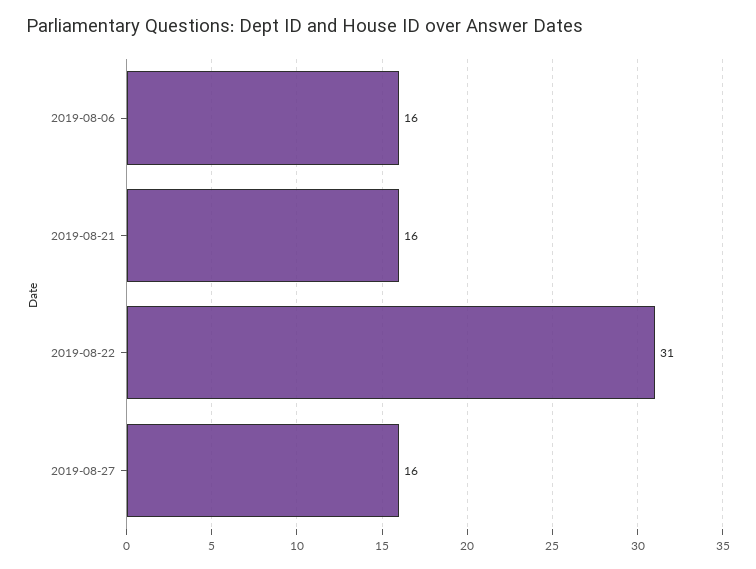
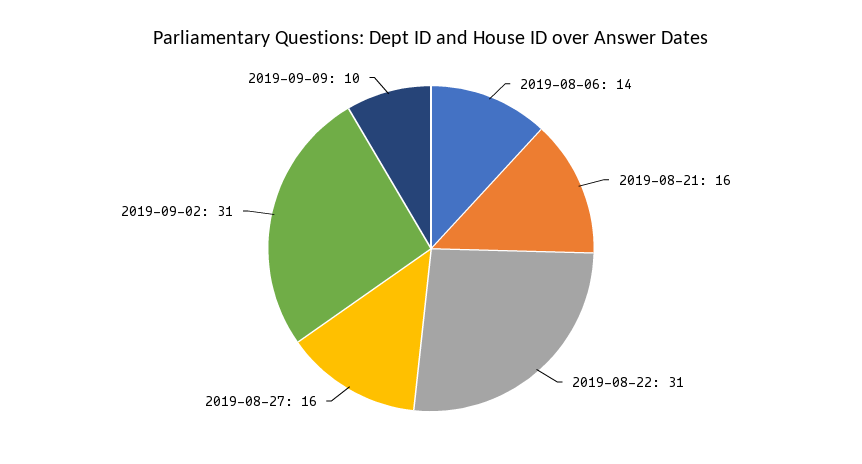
2019-08-06: 16 -> 14
2019-09-02: none -> 31
2019-09-09: none -> 10

